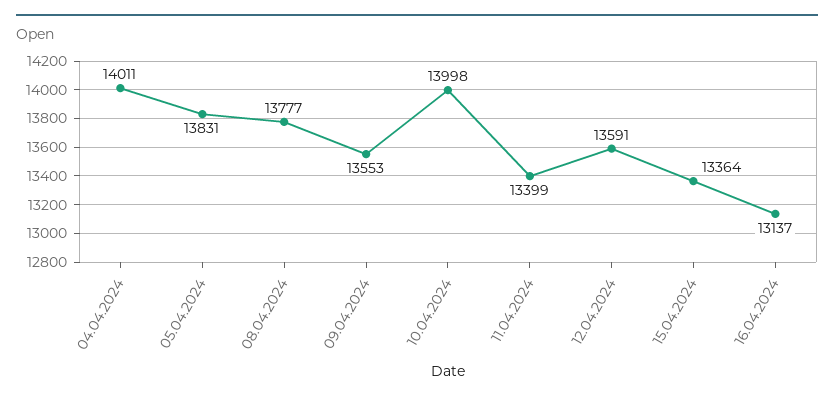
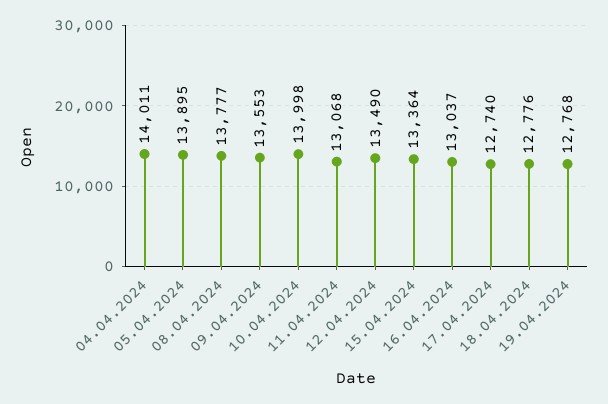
05.04.2024: 13831 -> 13895
11.04.2024: 13399 -> 13068
12.04.2024: 13591 -> 13490
16.04.2024: 13137 -> 13037
17.04.2024: none -> 12740
18.04.2024: none -> 12776
19.04.2024: none -> 12768

